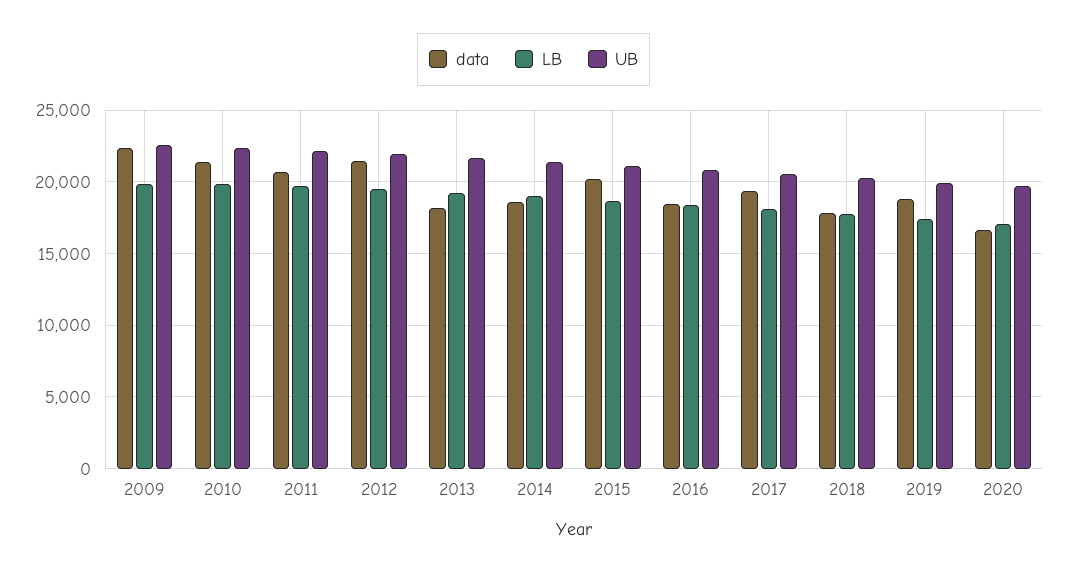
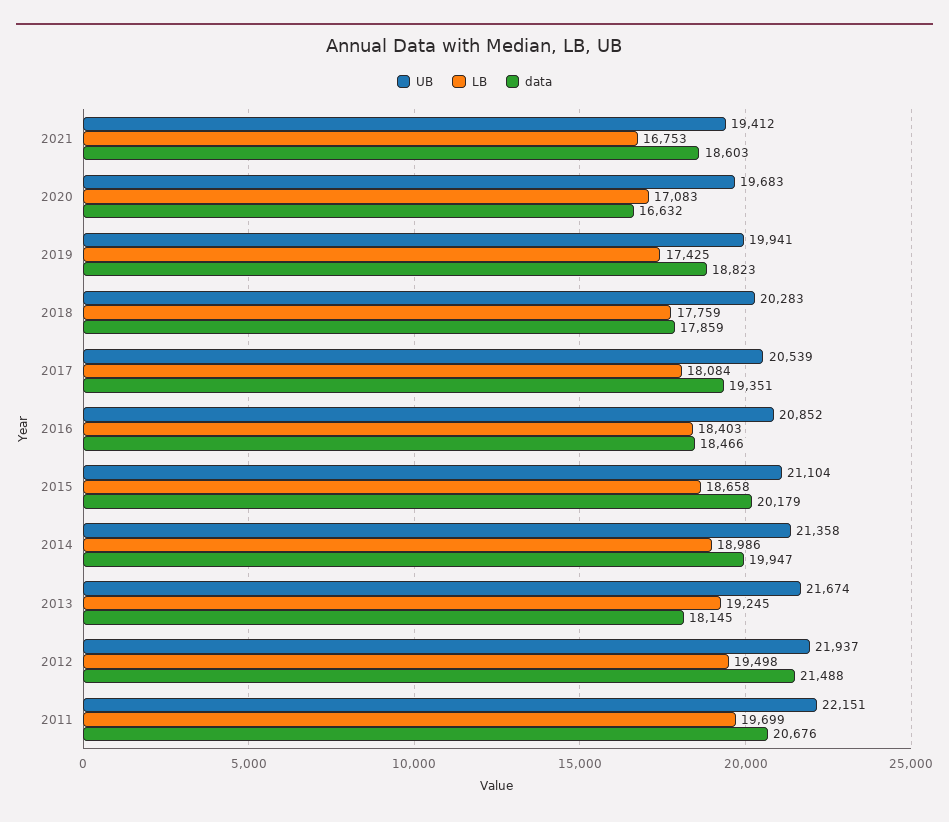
data, 2009: 22500 -> none
LB, 2009: 20000 -> none
UB, 2009: 22500 -> none
data, 2010: 21500 -> none
LB, 2010: 20000 -> none
UB, 2010: 22500 -> none
data, 2014: 18500 -> 19947
UB, 2021: none -> 19412
LB, 2021: none -> 16753
data, 2021: none -> 18603

